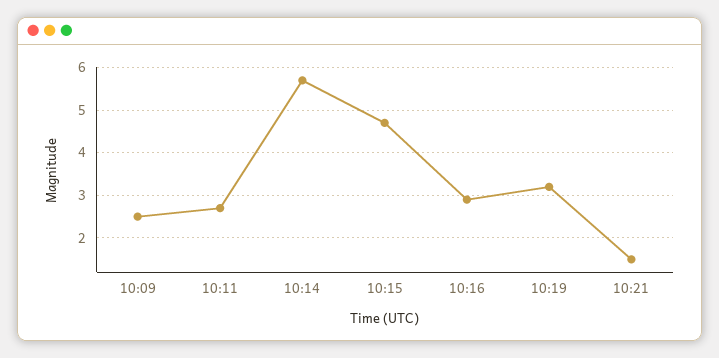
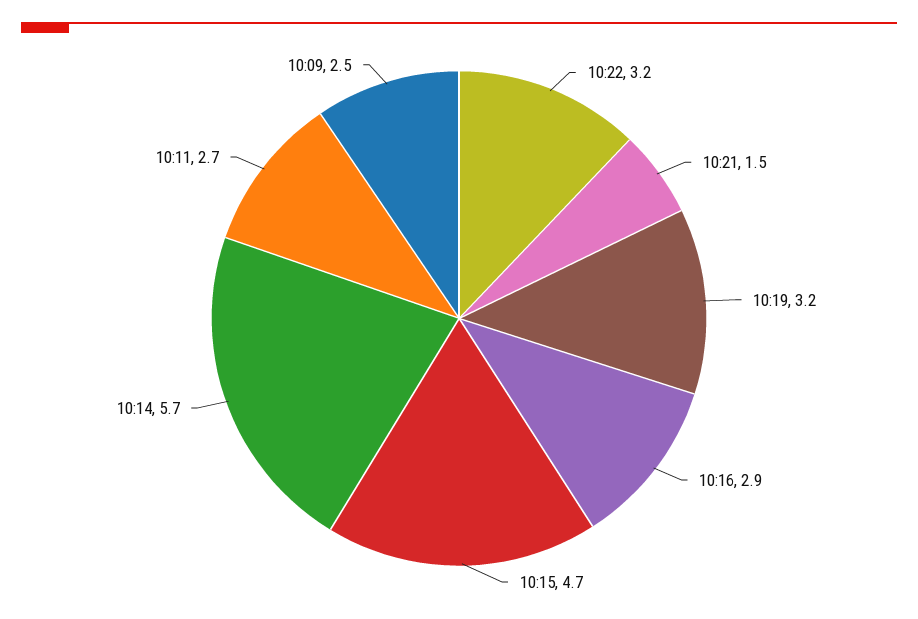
10:22: none -> 3.2

